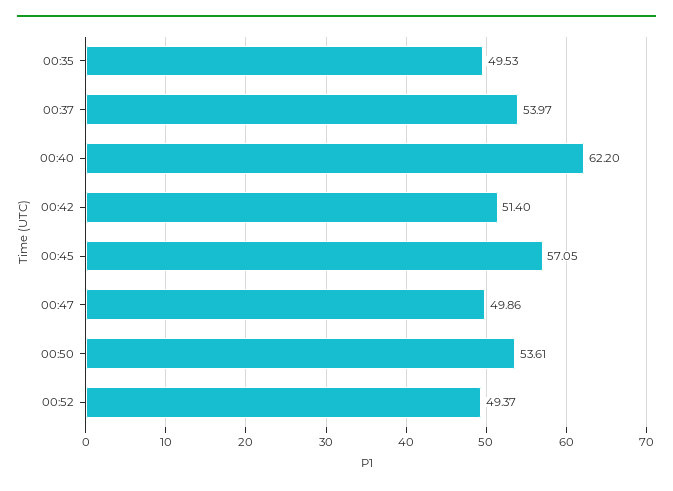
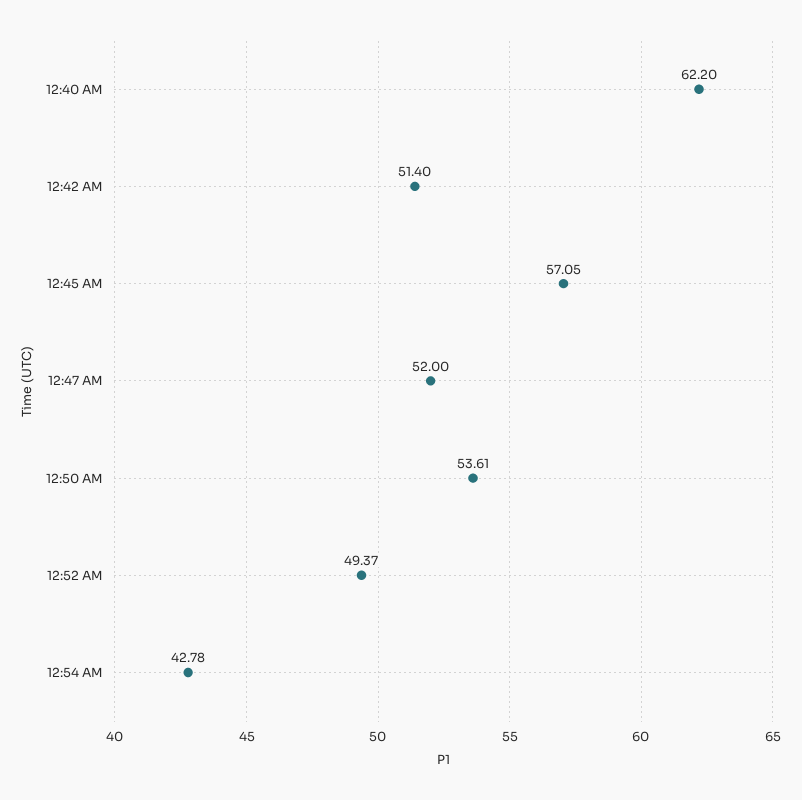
00:35: 49.53 -> none
00:37: 53.97 -> none
00:47: 49.86 -> 52
12:54 AM: none -> 42.78

